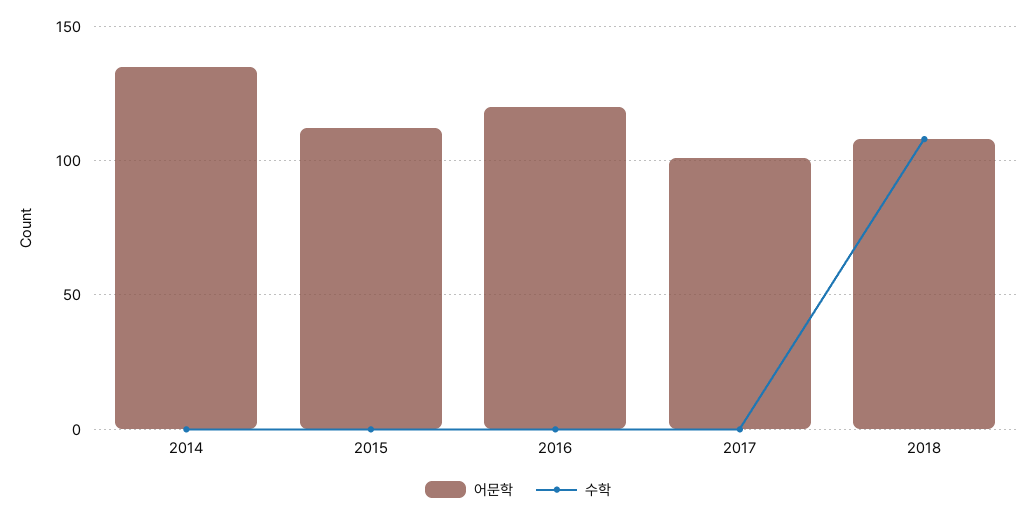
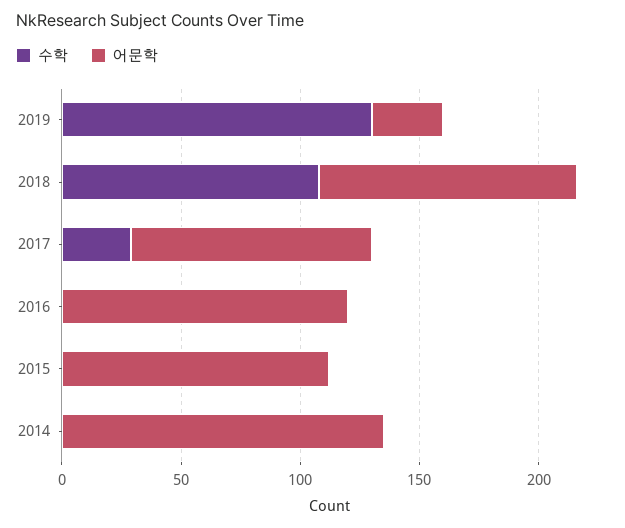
수학, 2017: 0 -> 30
수학, 2019: none -> 130
어문학, 2019: none -> 30

